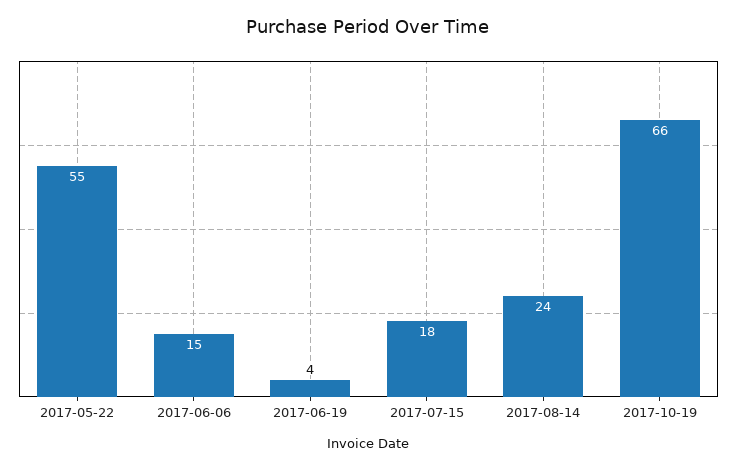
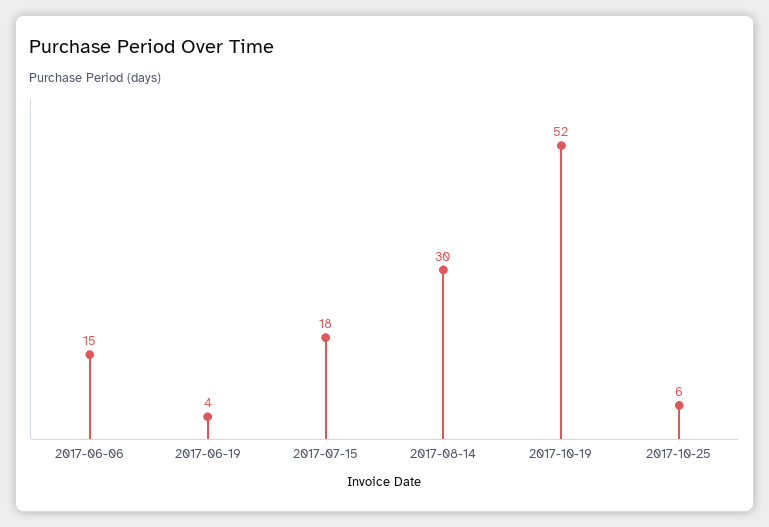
2017-05-22: 55 -> none
2017-08-14: 24 -> 30
2017-10-19: 66 -> 52
2017-10-25: none -> 6

